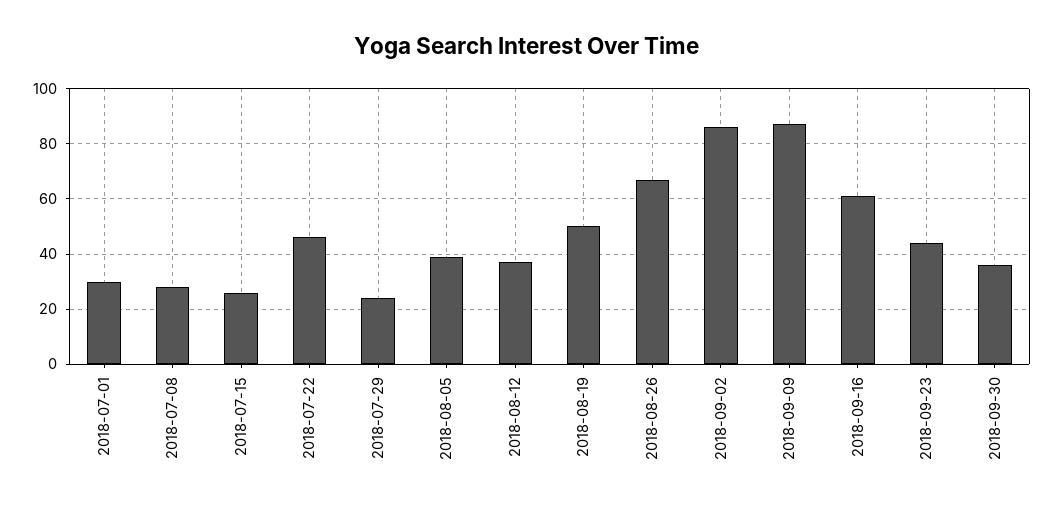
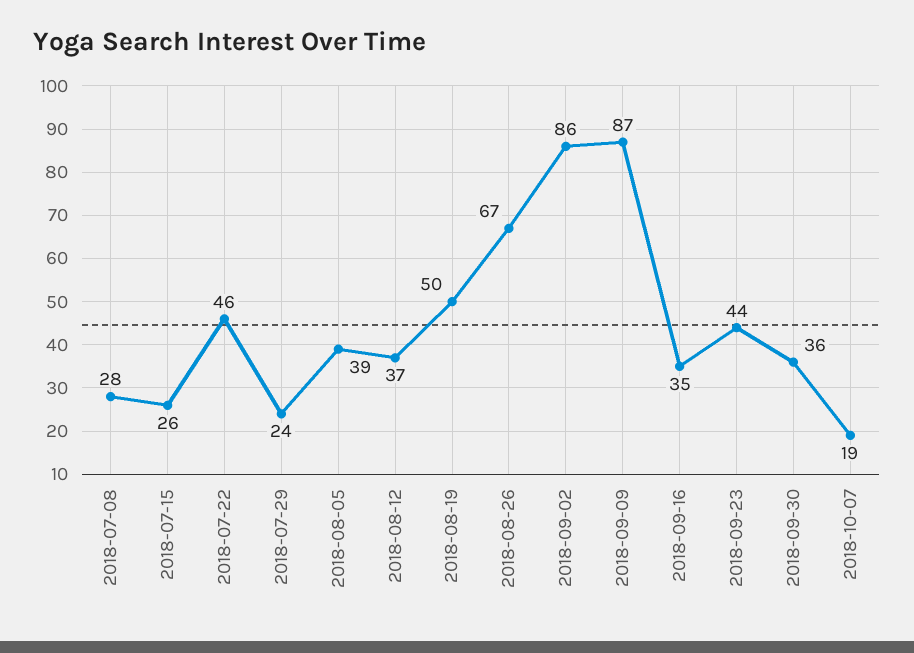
2018-07-01: 30 -> none
2018-09-16: 60 -> 35
2018-10-07: none -> 19

